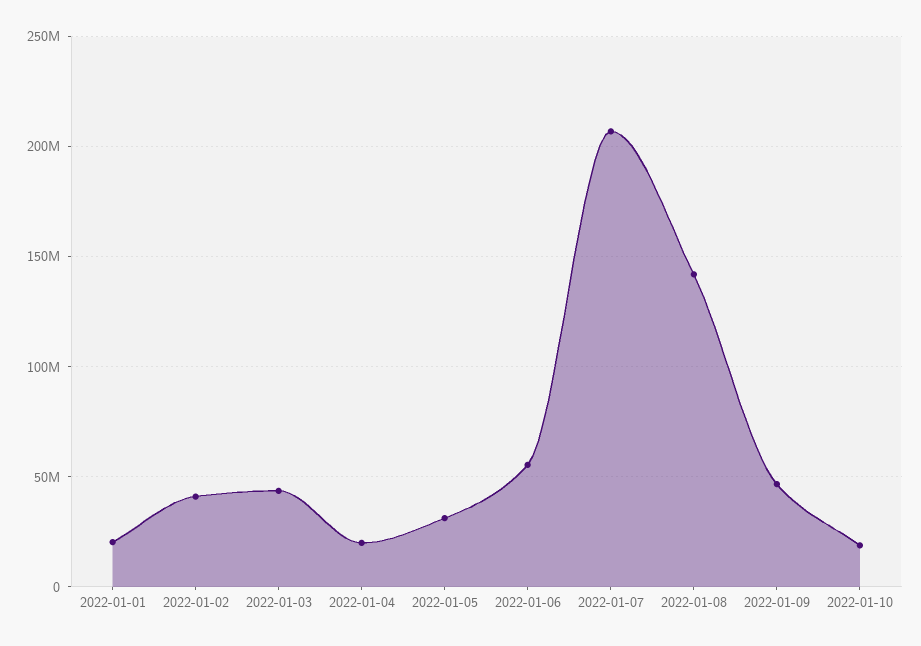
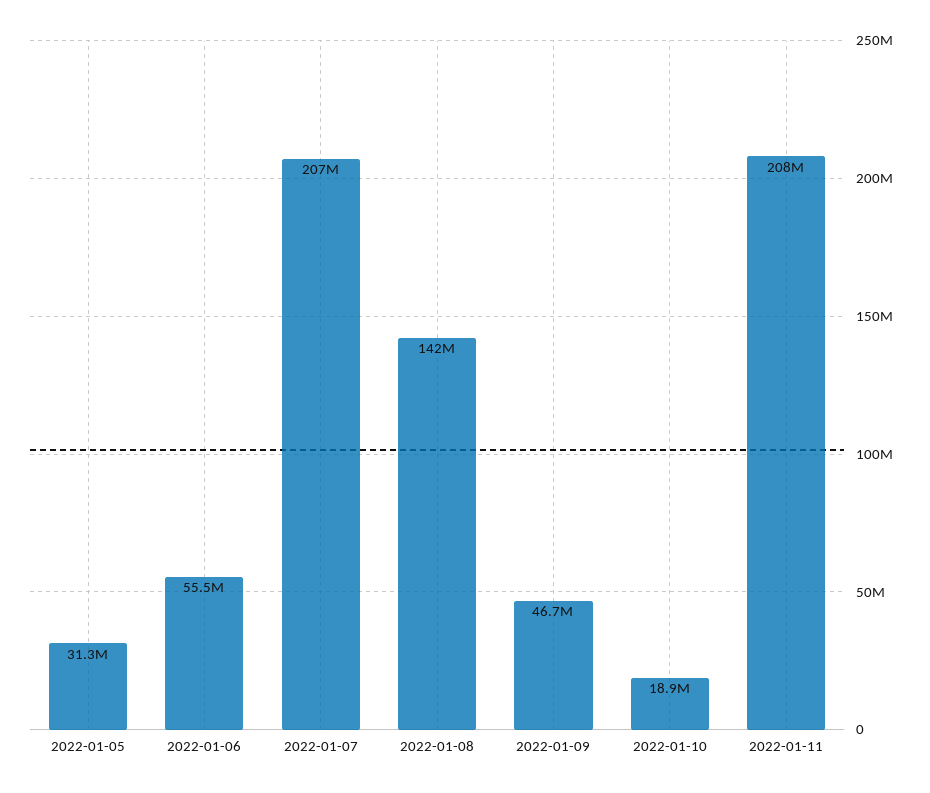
2022-01-01: 20000000 -> none
2022-01-02: 40000000 -> none
2022-01-03: 45000000 -> none
2022-01-04: 20000000 -> none
2022-01-11: none -> 208000000

